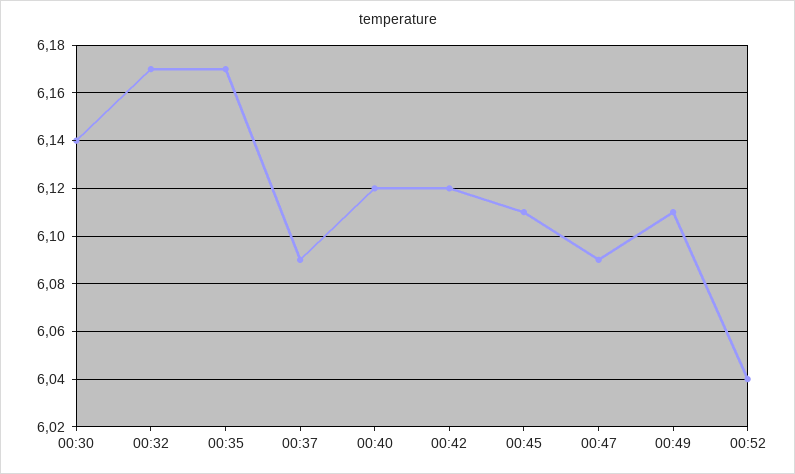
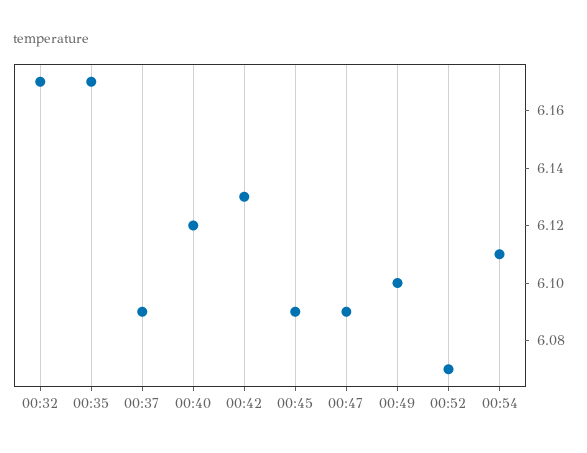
00:30: 6.14 -> none
00:42: 6.12 -> 6.13
00:45: 6.11 -> 6.09
00:49: 6.11 -> 6.1
00:52: 6.04 -> 6.07
00:54: none -> 6.11

